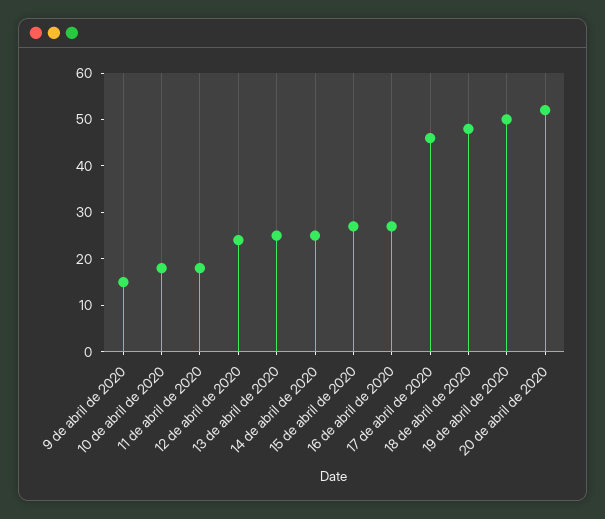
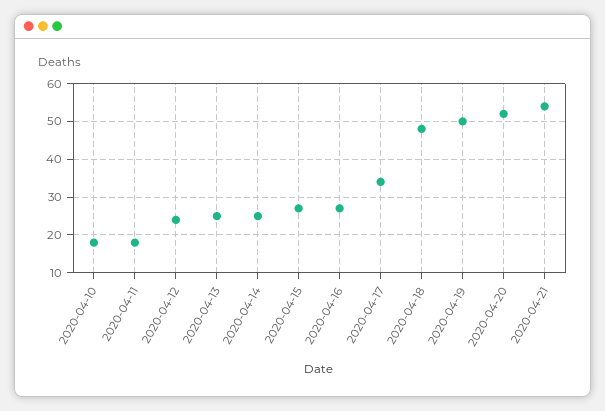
9 de abril de 2020: 15 -> none
17 de abril de 2020: 45 -> 35
2020-04-21: none -> 55

